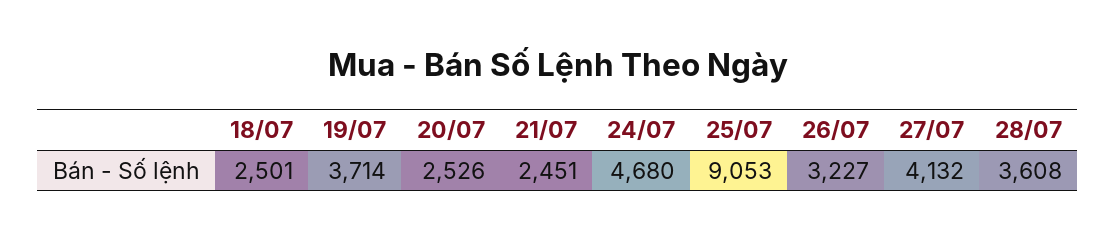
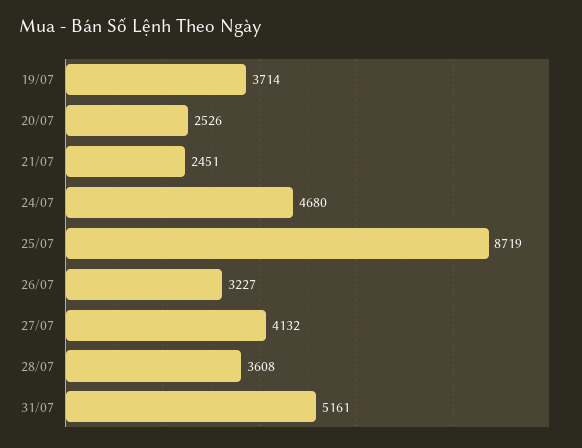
18/07: 2501 -> none
25/07: 9053 -> 8719
31/07: none -> 5161

